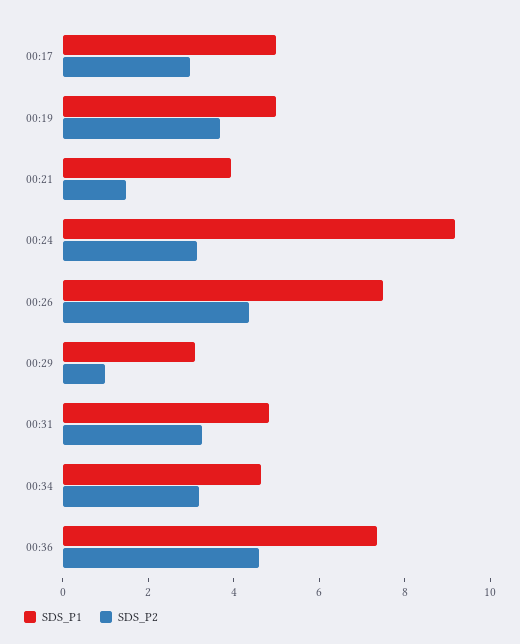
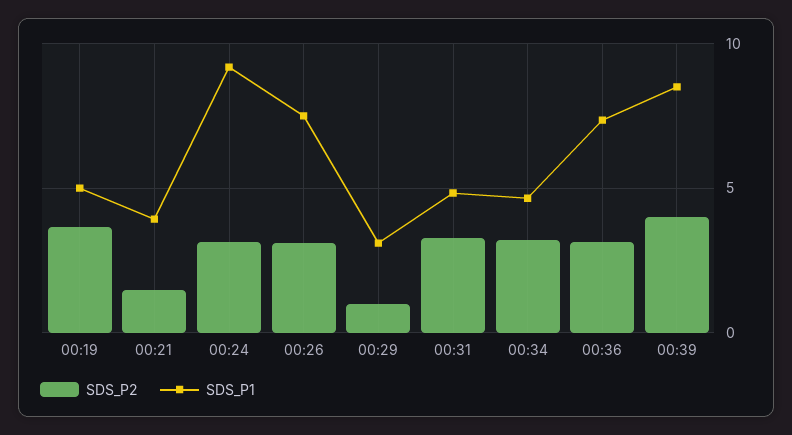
SDS_P1, 00:17: 5 -> none
SDS_P2, 00:17: 3 -> none
SDS_P2, 00:26: 4.5 -> 3
SDS_P2, 00:36: 4.5 -> 3
SDS_P2, 00:39: none -> 4
SDS_P1, 00:39: none -> 8.5

